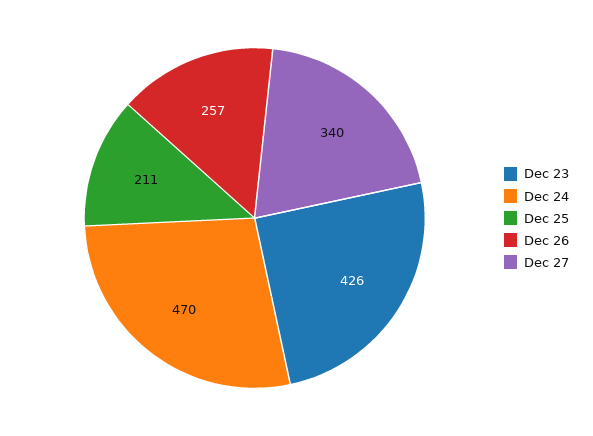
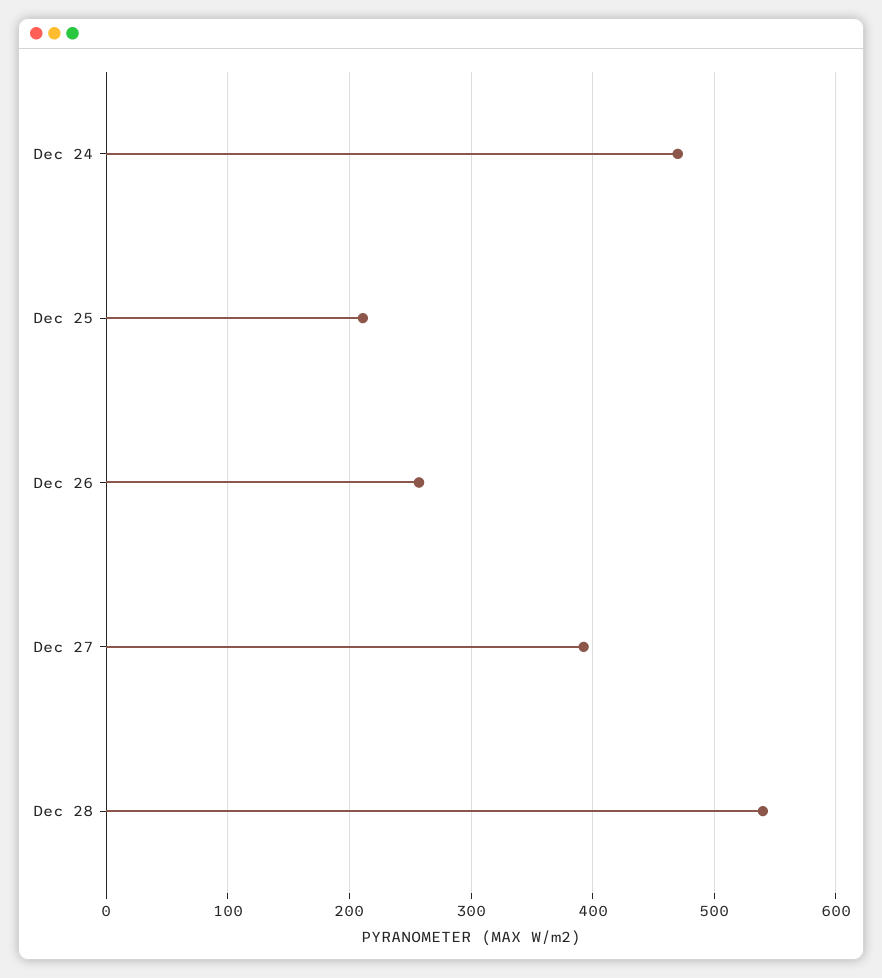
Dec 23: 426 -> none
Dec 27: 340 -> 390
Dec 28: none -> 540

